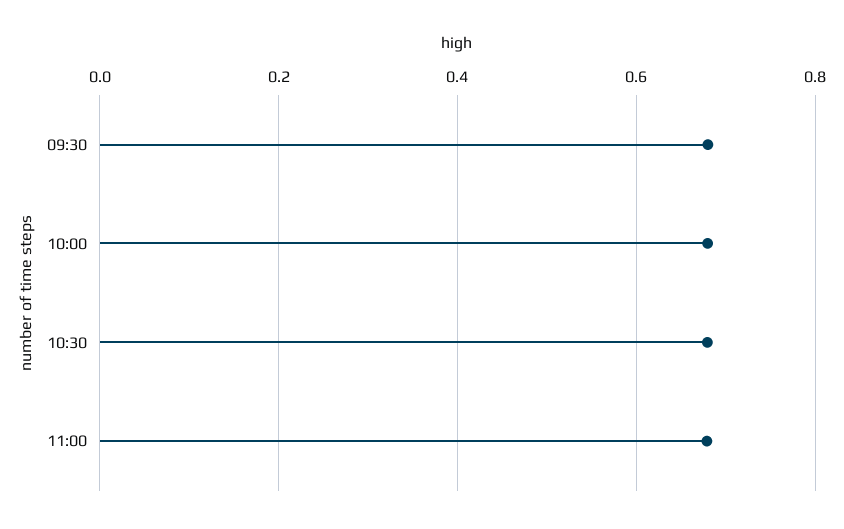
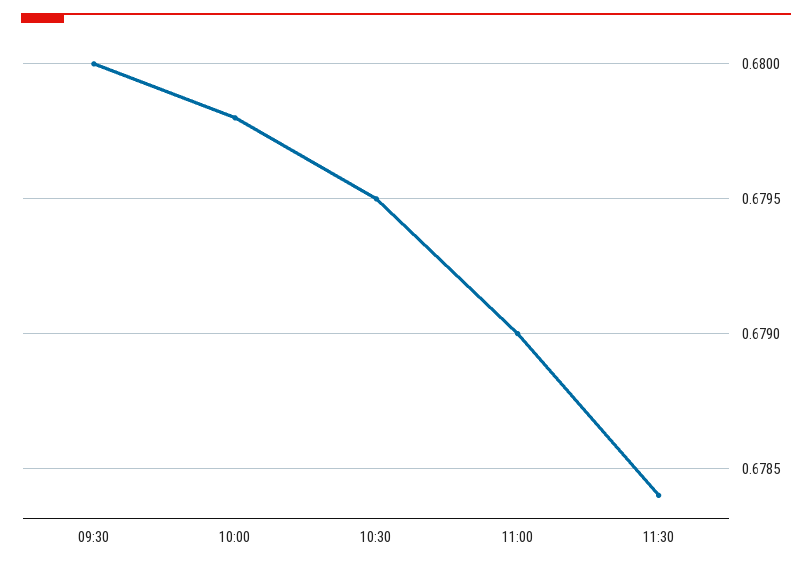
11:30: none -> 0.6784

